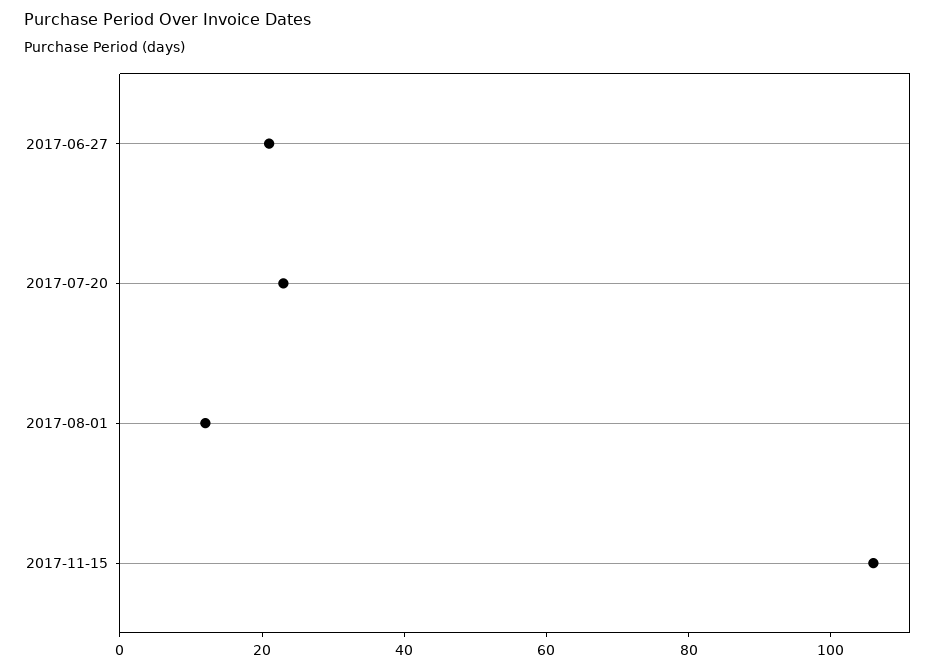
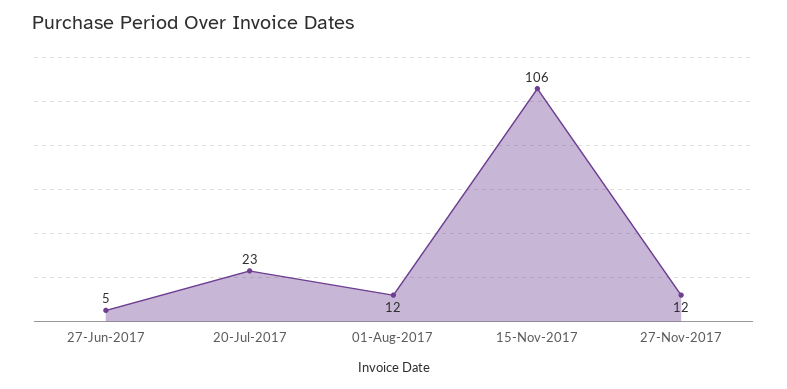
2017-06-27: 20 -> 5
27-Nov-2017: none -> 12

